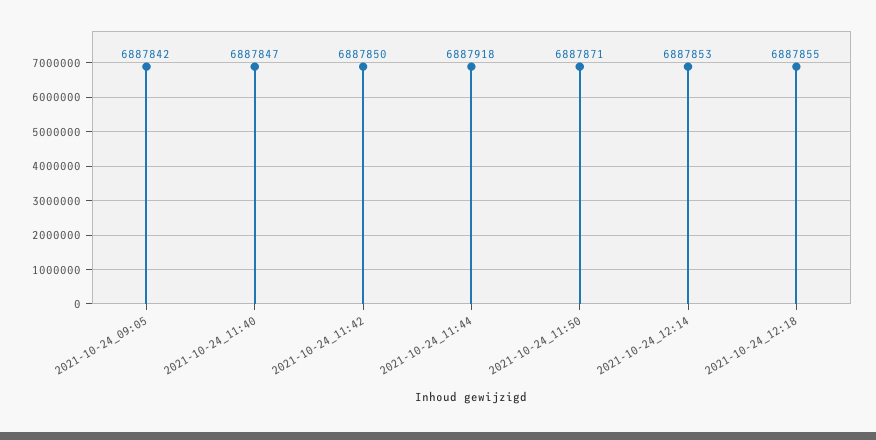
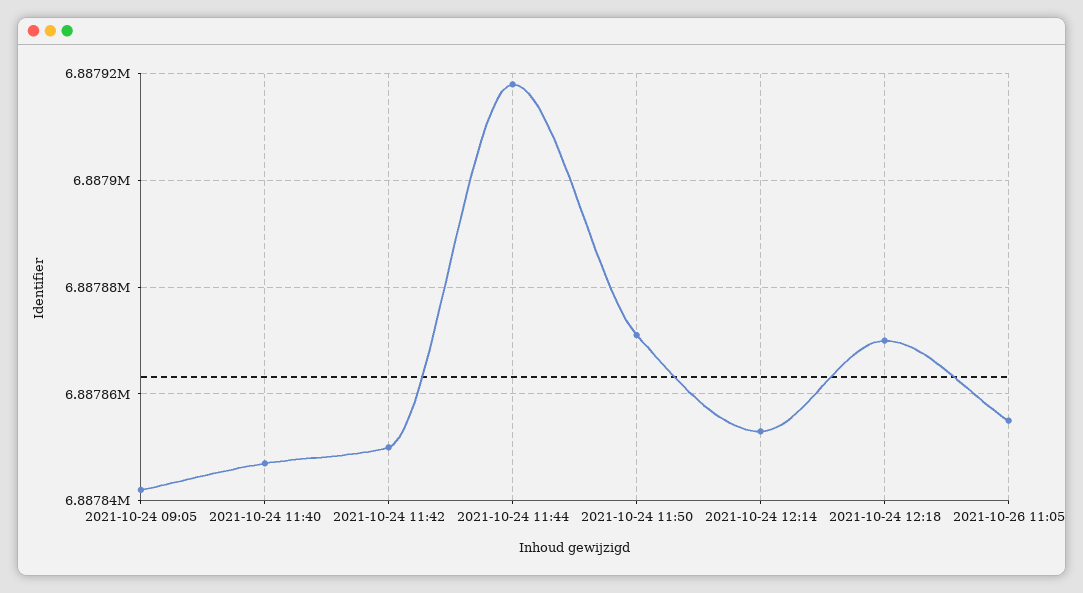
2021-10-24_12:18: 6887855 -> 6887870
2021-10-26 11:05: none -> 6887855

